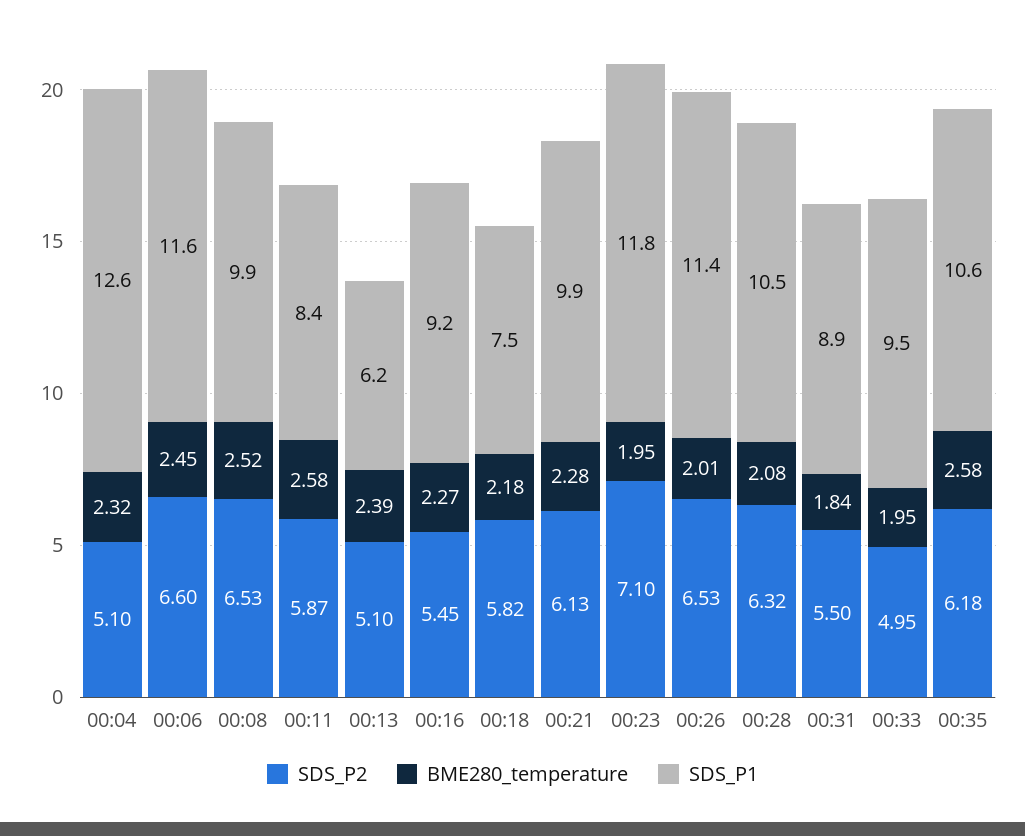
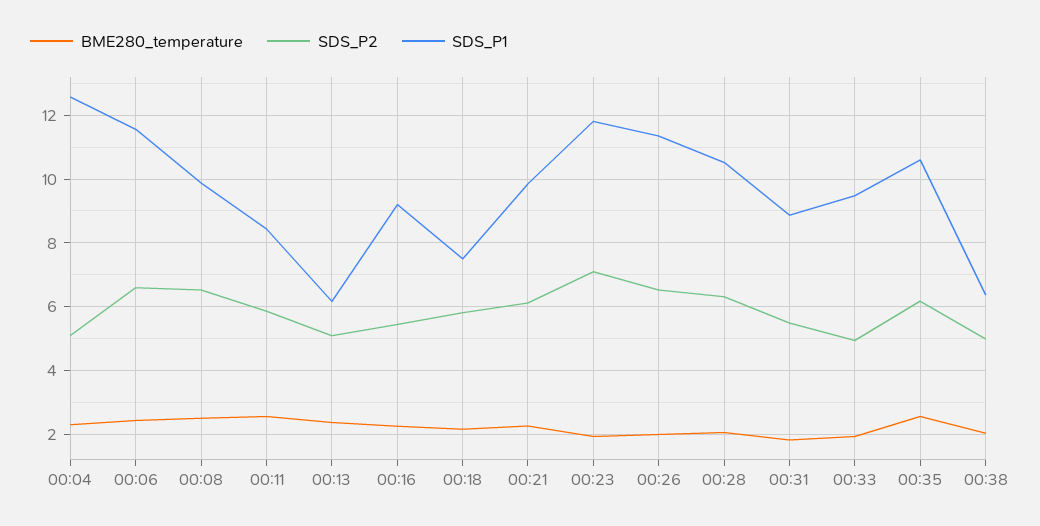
BME280_temperature, 00:38: none -> 2
SDS_P2, 00:38: none -> 5
SDS_P1, 00:38: none -> 6.4

